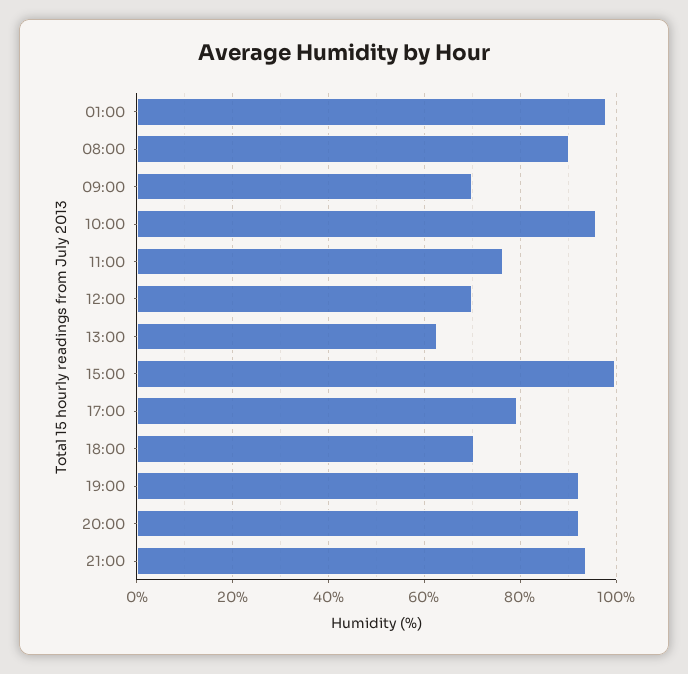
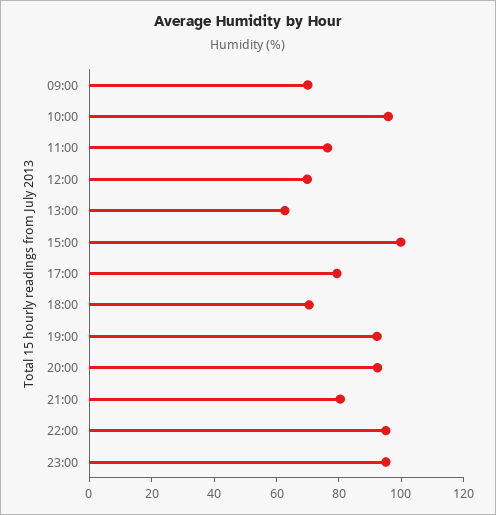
01:00: 98 -> none
08:00: 90 -> none
21:00: 94 -> 80
22:00: none -> 95
23:00: none -> 95

